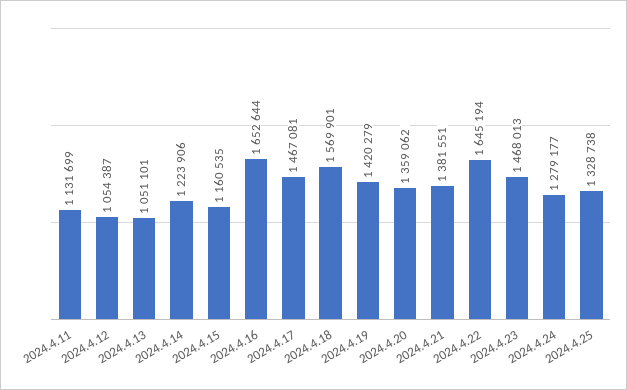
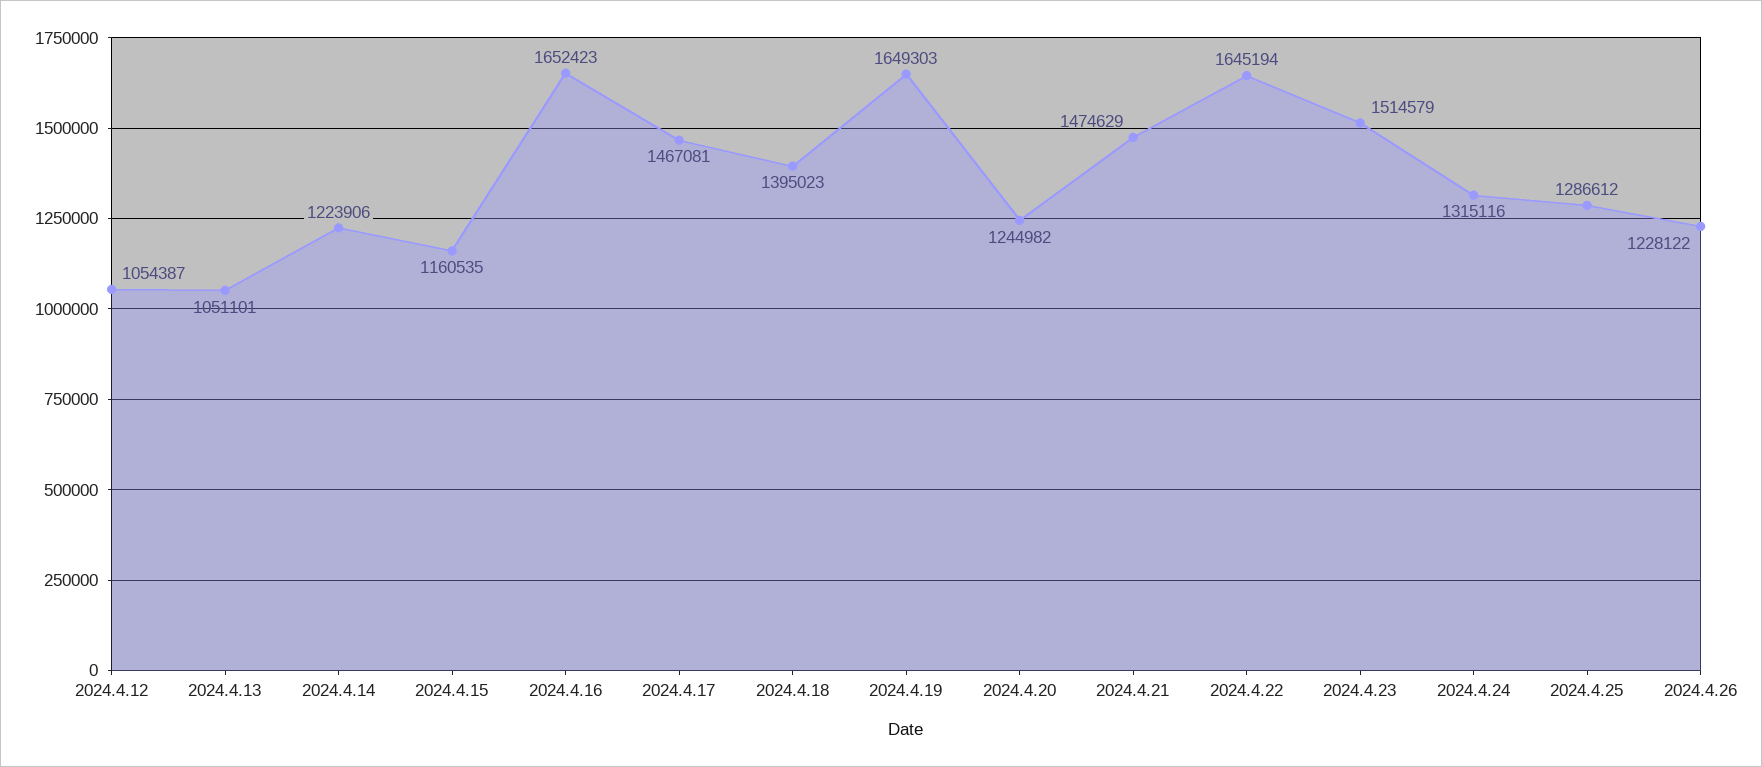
2024.4.11: 1131699 -> none
2024.4.16: 1652644 -> 1652423
2024.4.18: 1569901 -> 1395023
2024.4.19: 1420279 -> 1649303
2024.4.20: 1359062 -> 1244982
2024.4.21: 1381551 -> 1474629
2024.4.23: 1468013 -> 1514579
2024.4.24: 1279177 -> 1315116
2024.4.25: 1328738 -> 1286612
2024.4.26: none -> 1228122

